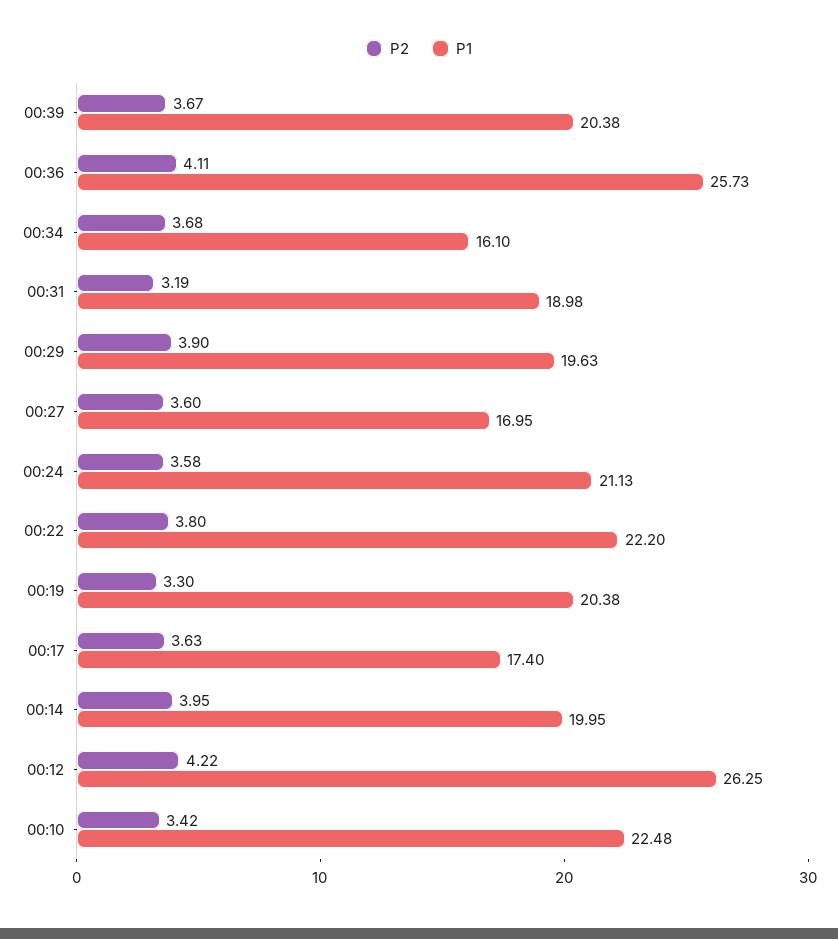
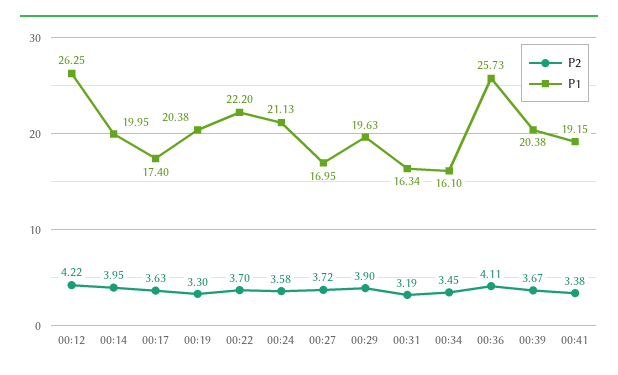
P2, 00:34: 3.68 -> 3.45
P1, 00:31: 18.98 -> 16.34
P2, 00:27: 3.6 -> 3.72
P2, 00:22: 3.8 -> 3.7
P2, 00:10: 3.42 -> none
P1, 00:10: 22.48 -> none
P2, 00:41: none -> 3.38
P1, 00:41: none -> 19.15

